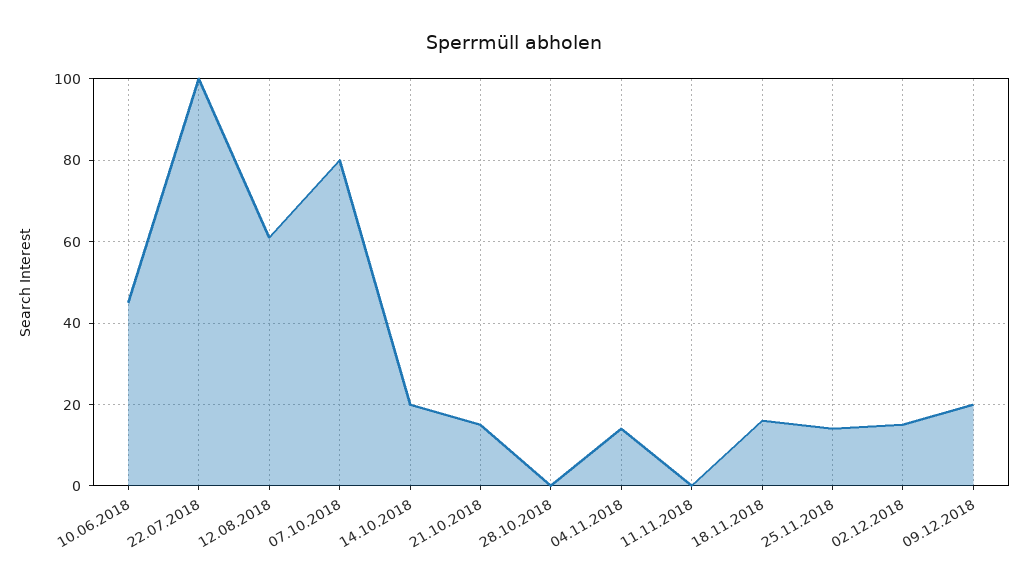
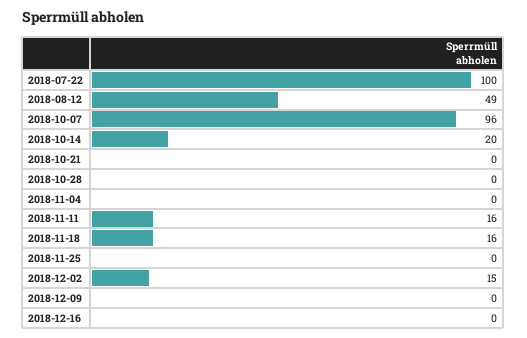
10.06.2018: 45 -> none
12.08.2018: 60 -> 49
07.10.2018: 80 -> 96
21.10.2018: 15 -> 0
04.11.2018: 15 -> 0
11.11.2018: 0 -> 16
25.11.2018: 15 -> 0
09.12.2018: 20 -> 0
2018-12-16: none -> 0

